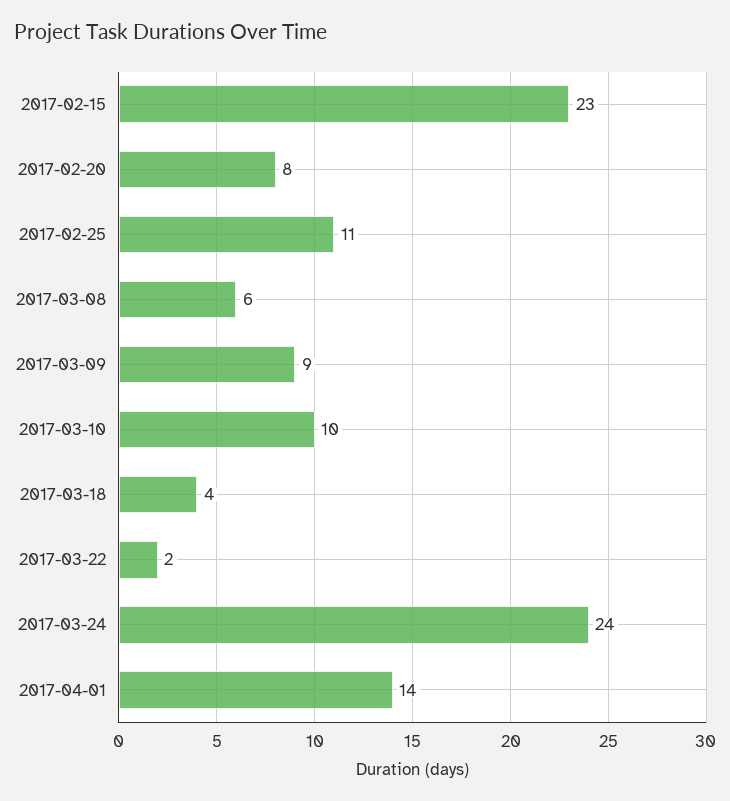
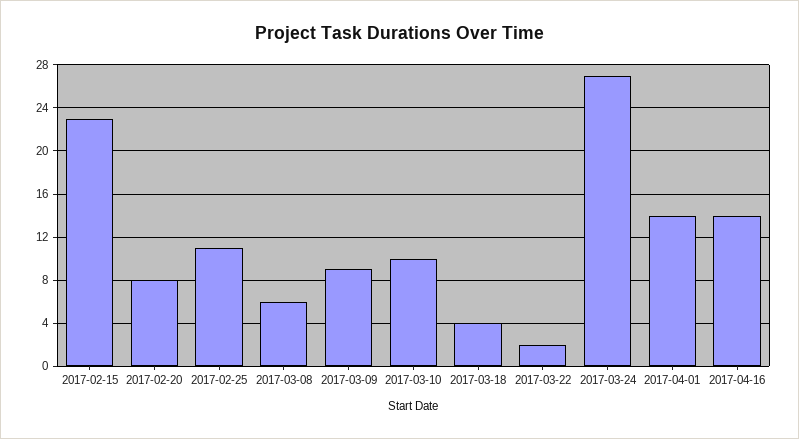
2017-03-24: 24 -> 27
2017-04-16: none -> 14

